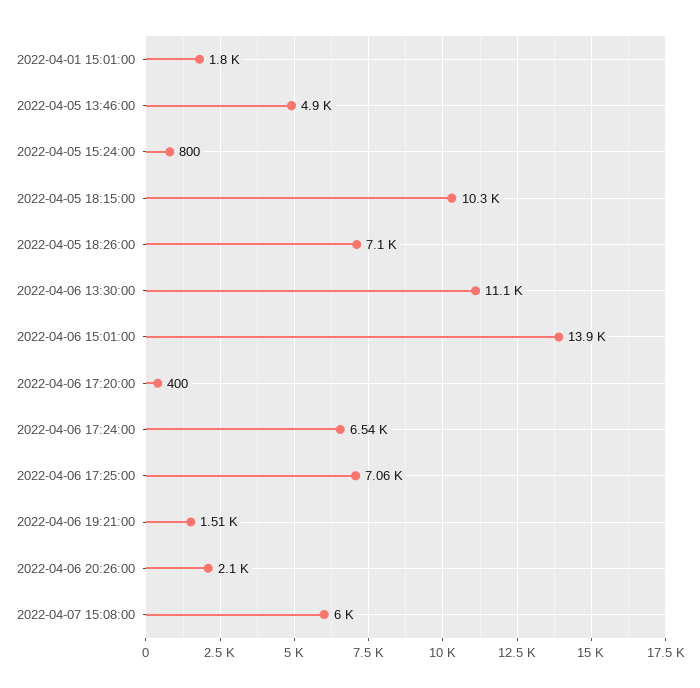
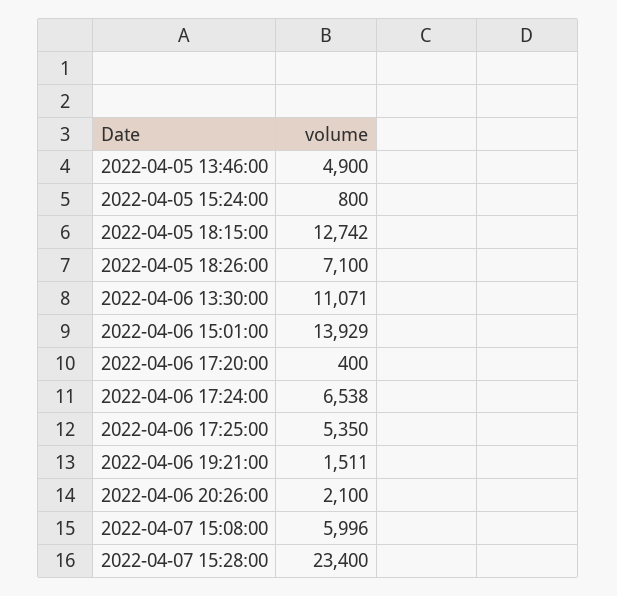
2022-04-01 15:01:00: 1800 -> none
2022-04-05 18:15:00: 10300 -> 12742
2022-04-06 17:25:00: 7060 -> 5350
2022-04-07 15:28:00: none -> 23400

